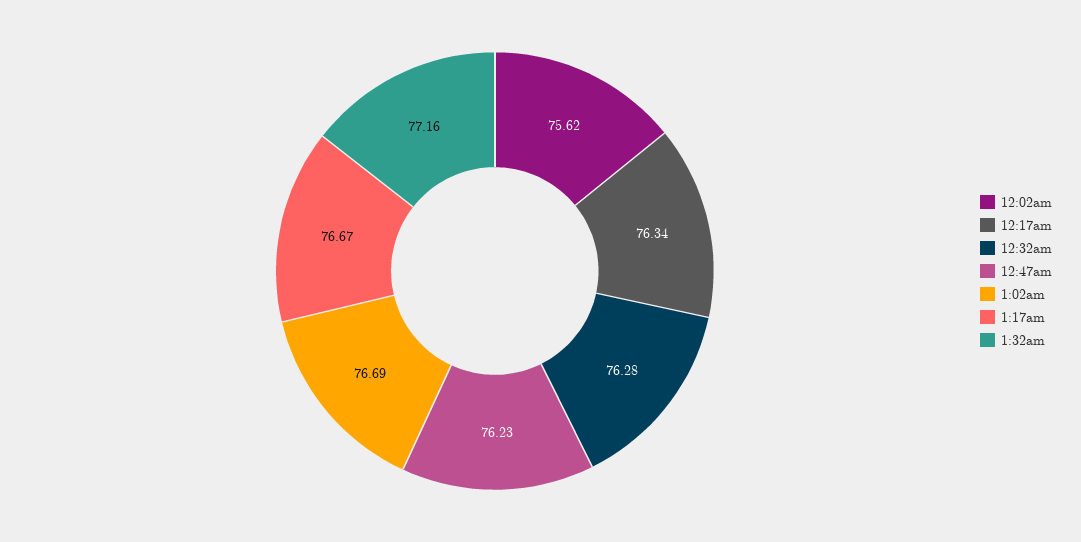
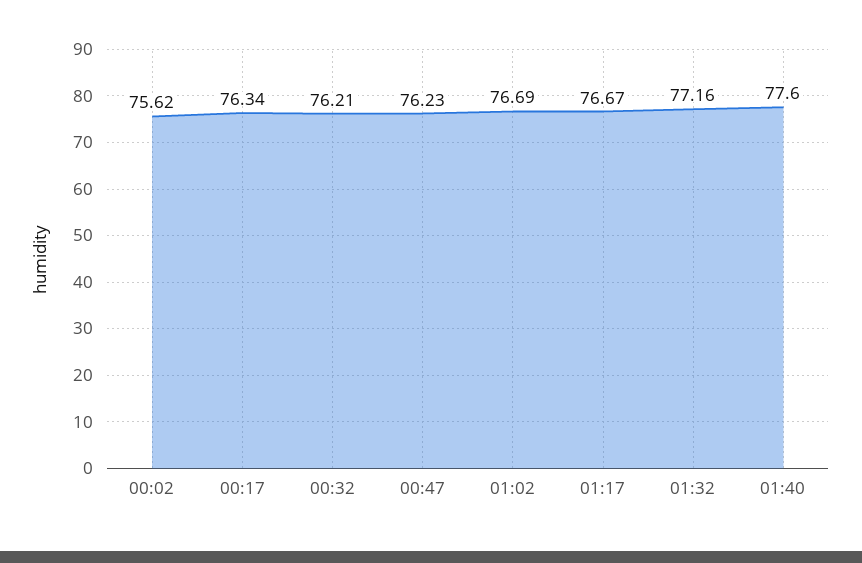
12:32am: 76.28 -> 76.21
01:40: none -> 77.6

